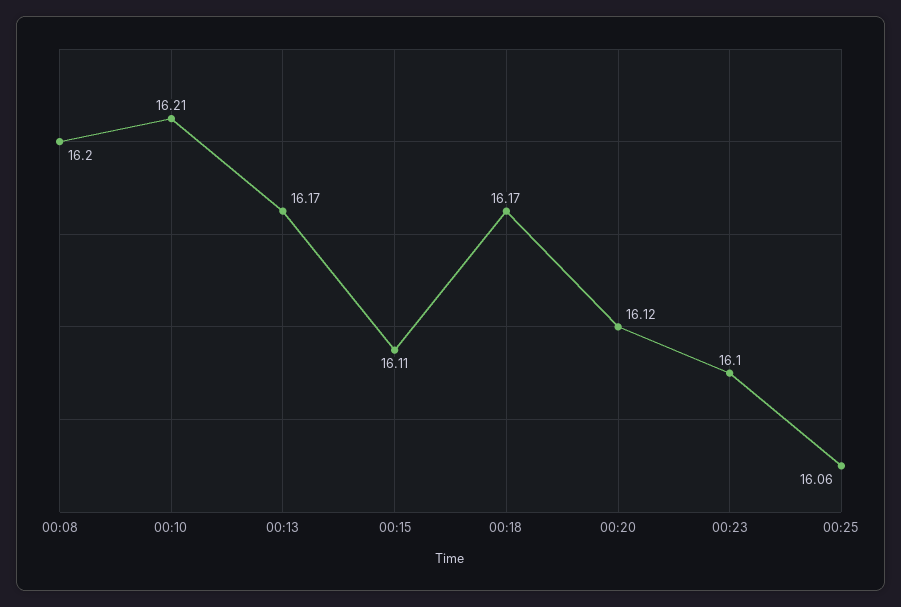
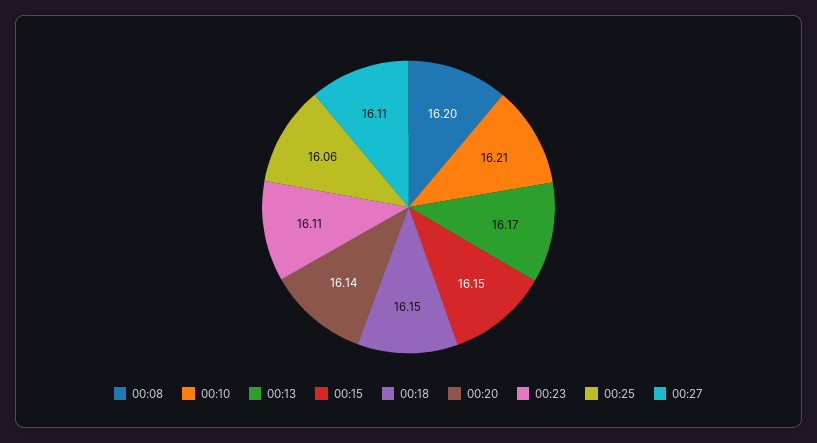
00:15: 16.11 -> 16.15
00:18: 16.17 -> 16.15
00:20: 16.12 -> 16.14
00:23: 16.1 -> 16.11
00:27: none -> 16.11

